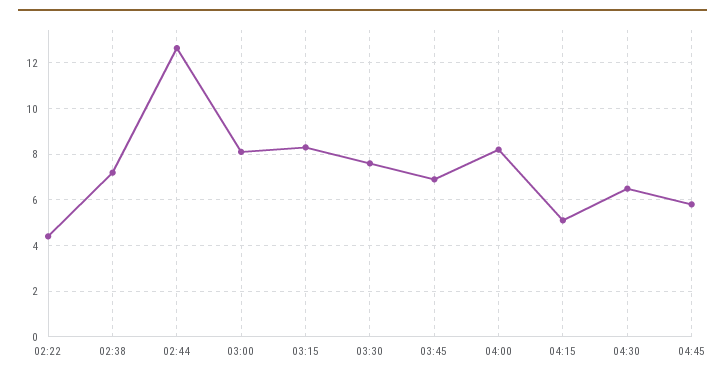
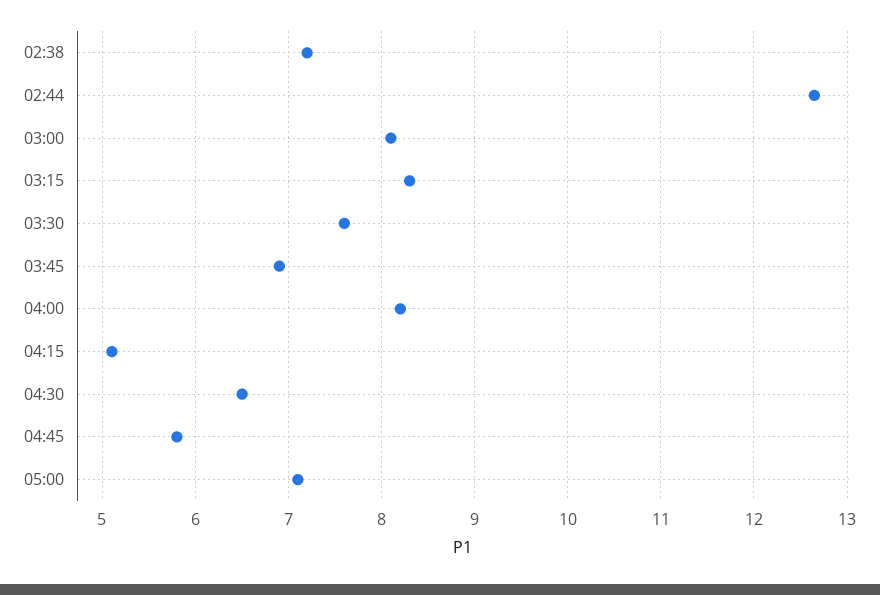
02:22: 4.5 -> none
05:00: none -> 7.1

